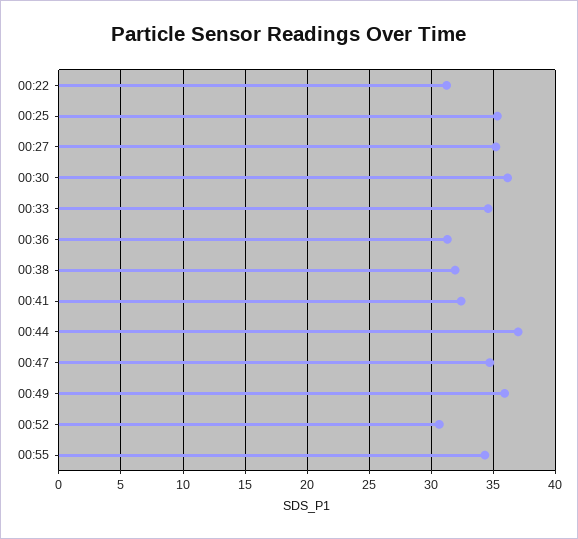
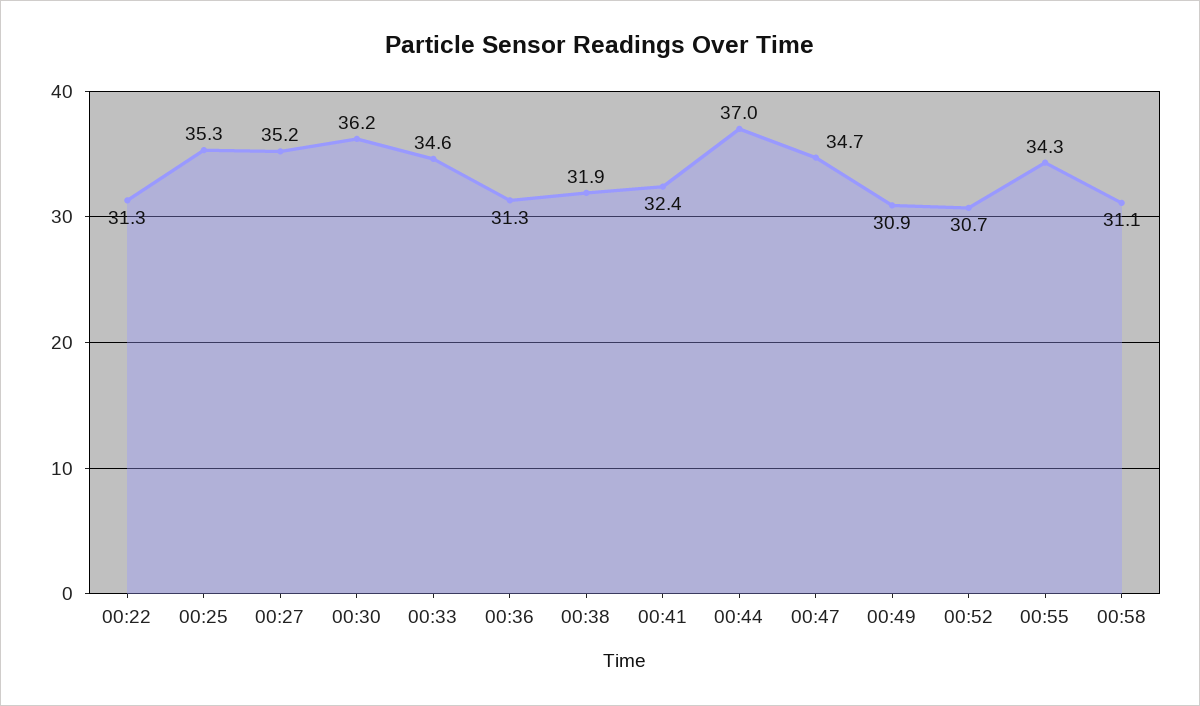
00:49: 36 -> 30.9
00:58: none -> 31.1

